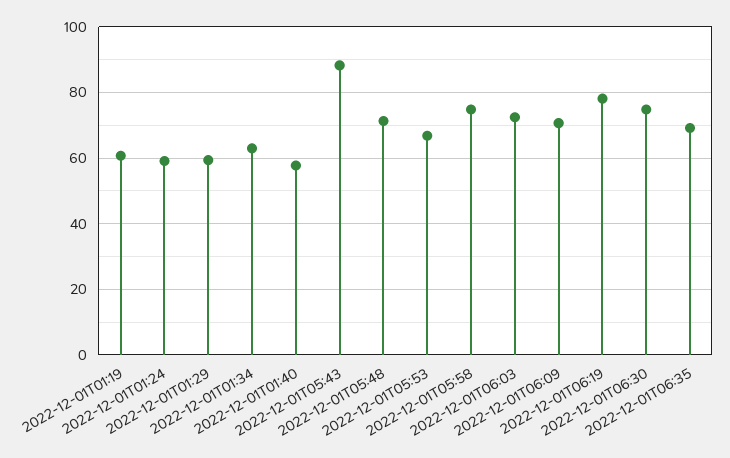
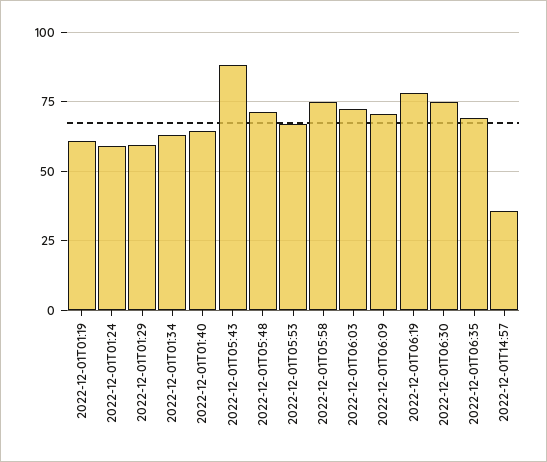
2022-12-01T01:40: 58 -> 65
2022-12-01T14:57: none -> 35

